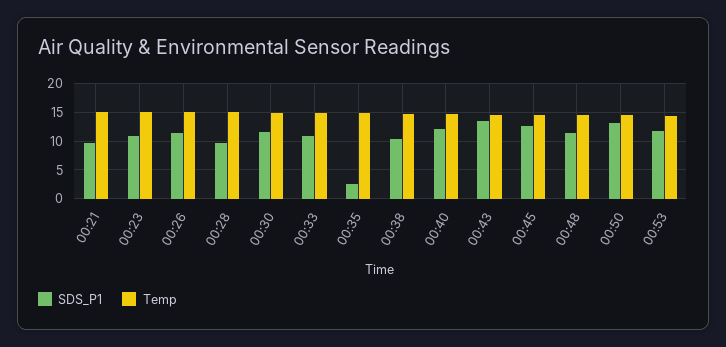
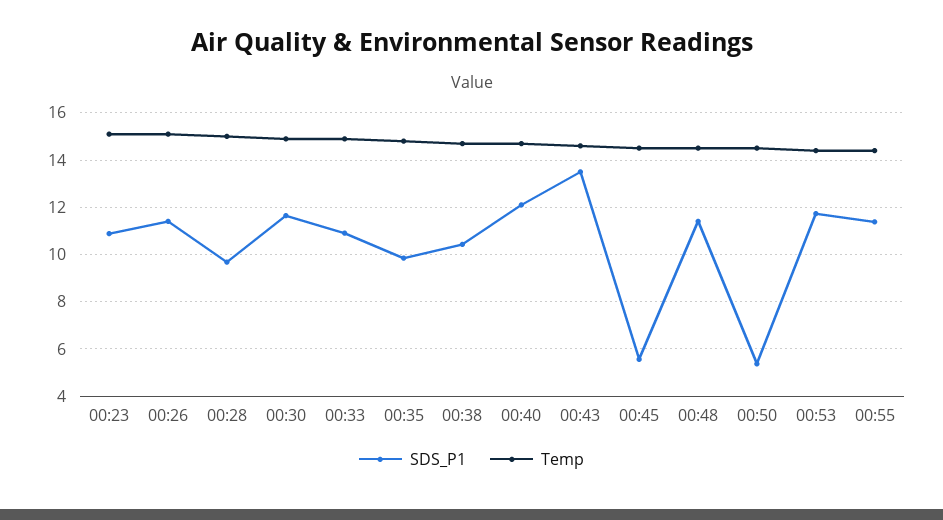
SDS_P1, 00:21: 10 -> none
Temp, 00:21: 15 -> none
SDS_P1, 00:35: 2.5 -> 10
SDS_P1, 00:45: 12.5 -> 5.5
SDS_P1, 00:50: 12.5 -> 5.5
SDS_P1, 00:55: none -> 11.5
Temp, 00:55: none -> 14.5

